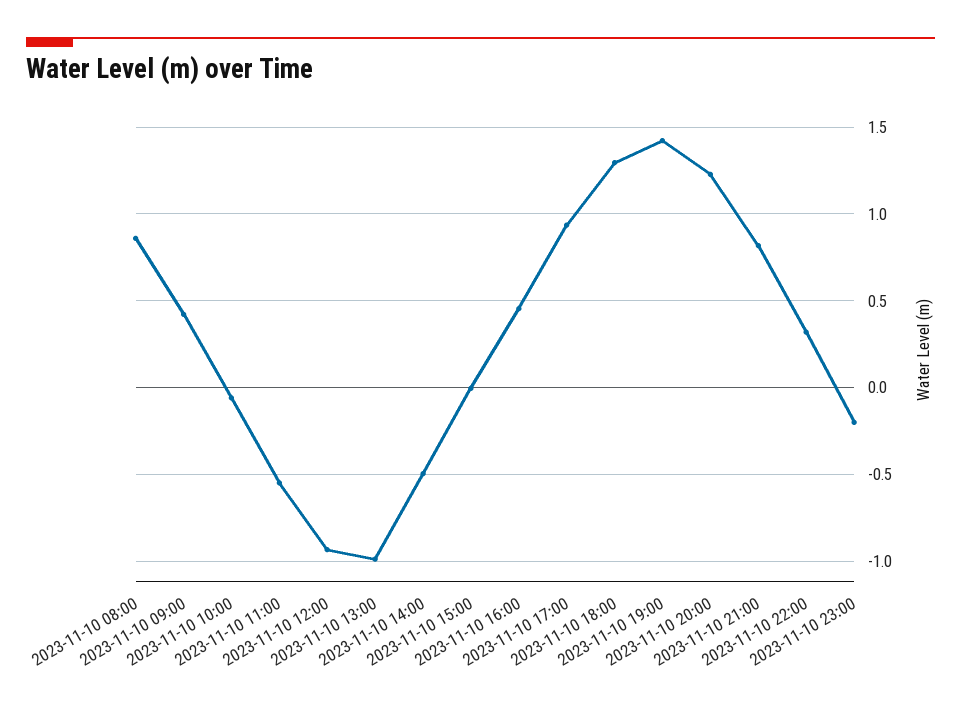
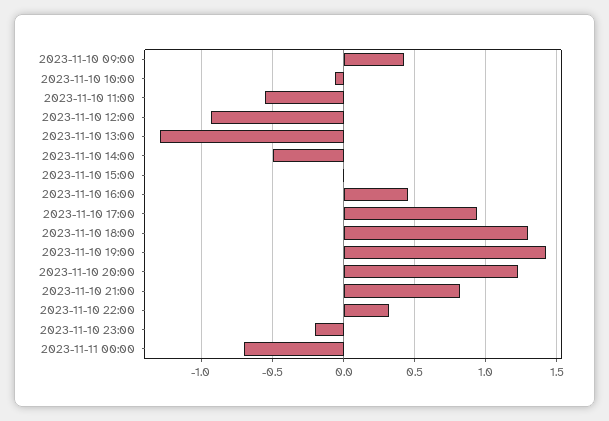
2023-11-10 08:00: 0.85 -> none
2023-11-10 13:00: -1 -> -1.3
2023-11-11 00:00: none -> -0.7

